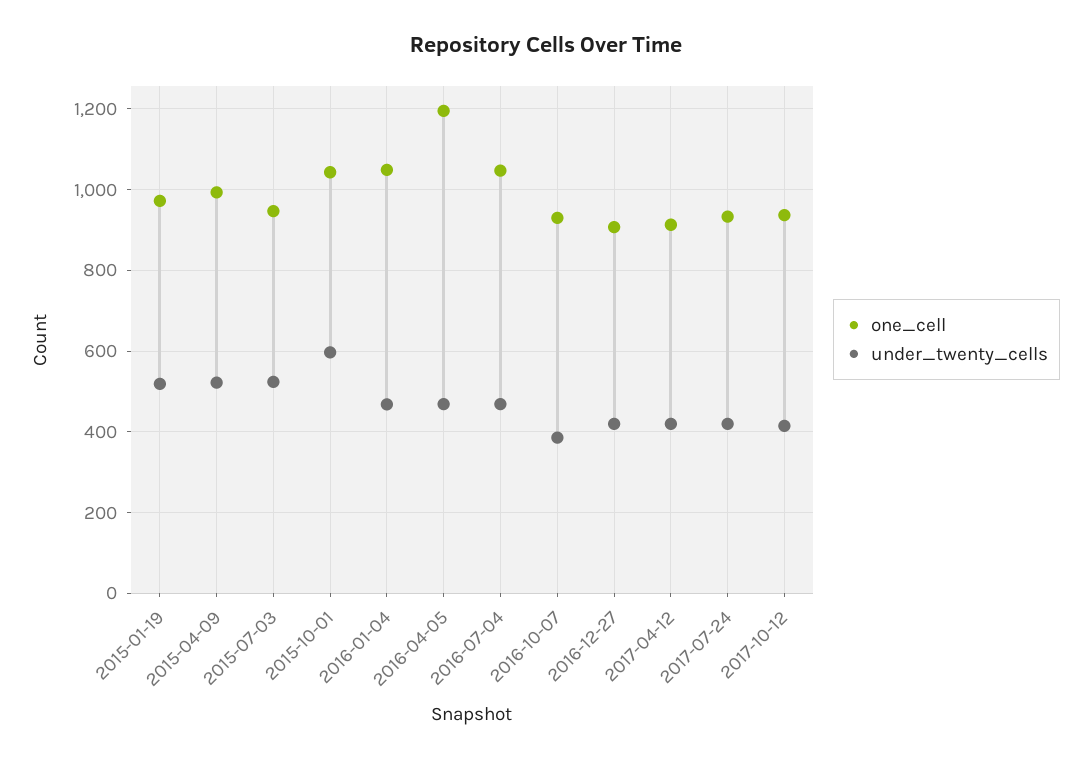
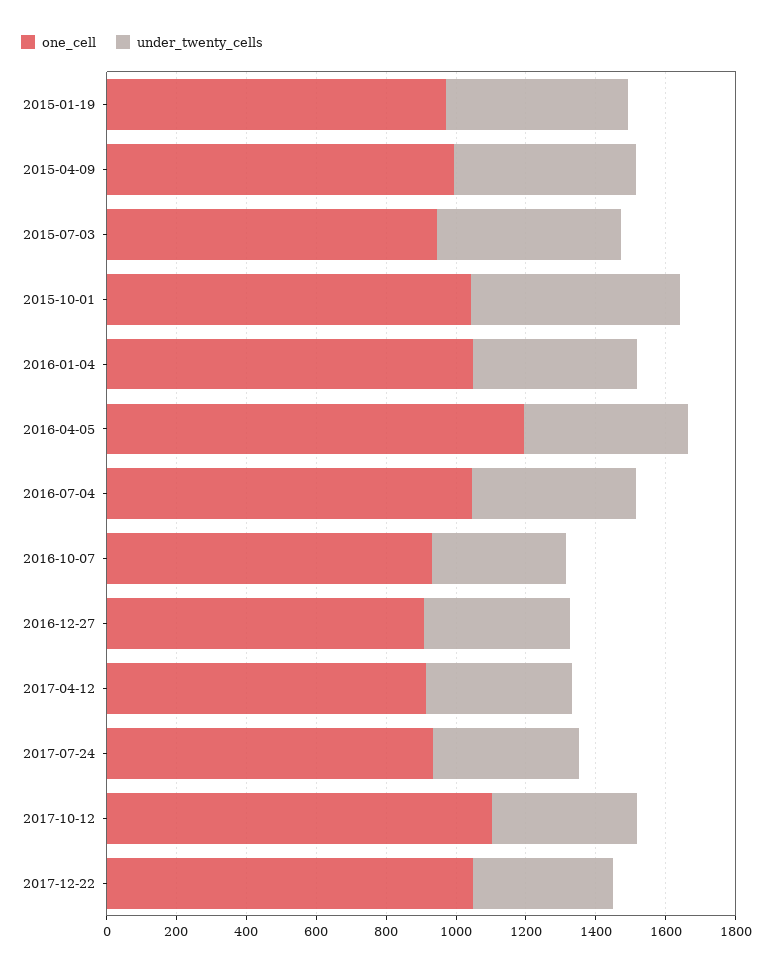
one_cell, 2017-10-12: 940 -> 1100
one_cell, 2017-12-22: none -> 1050
under_twenty_cells, 2017-12-22: none -> 400

